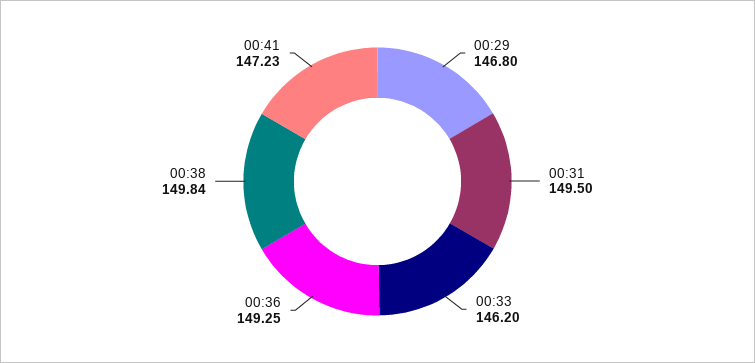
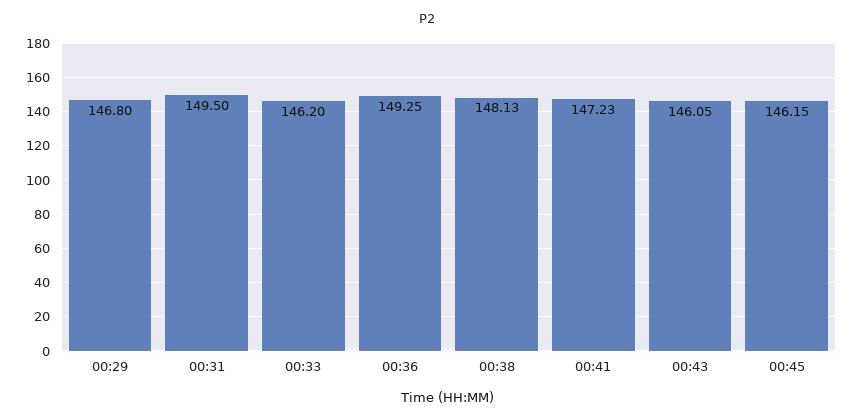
00:38: 149.84 -> 148.13
00:43: none -> 146.05
00:45: none -> 146.15

